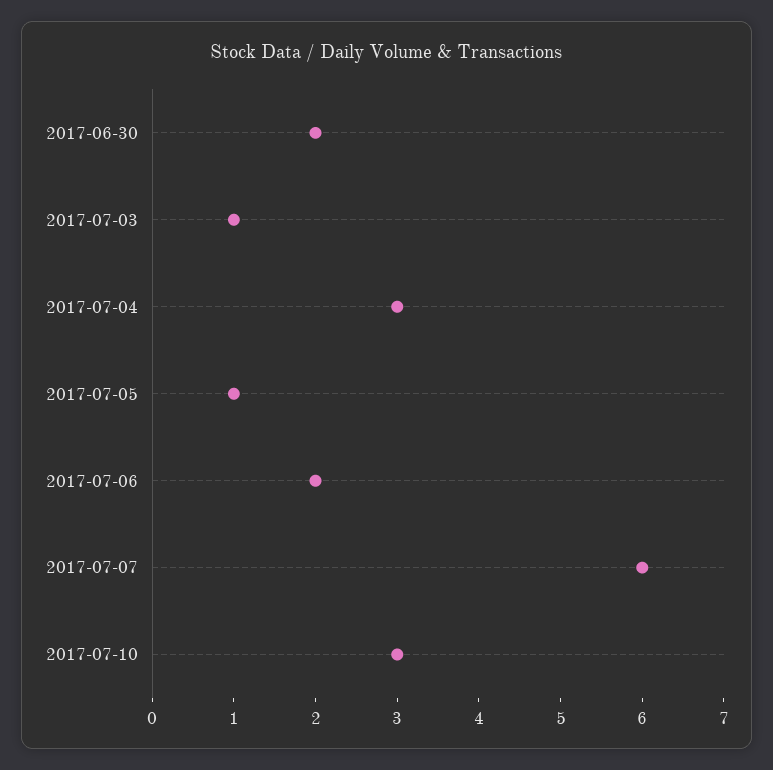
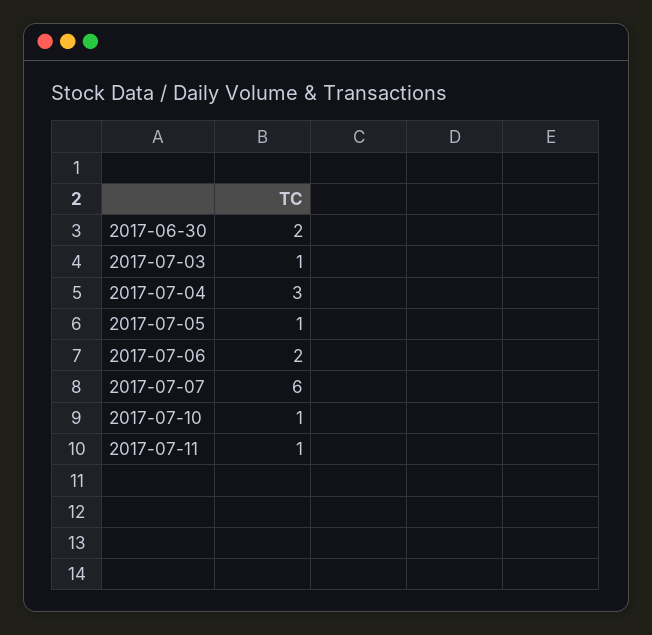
2017-07-10: 3 -> 1
2017-07-11: none -> 1

